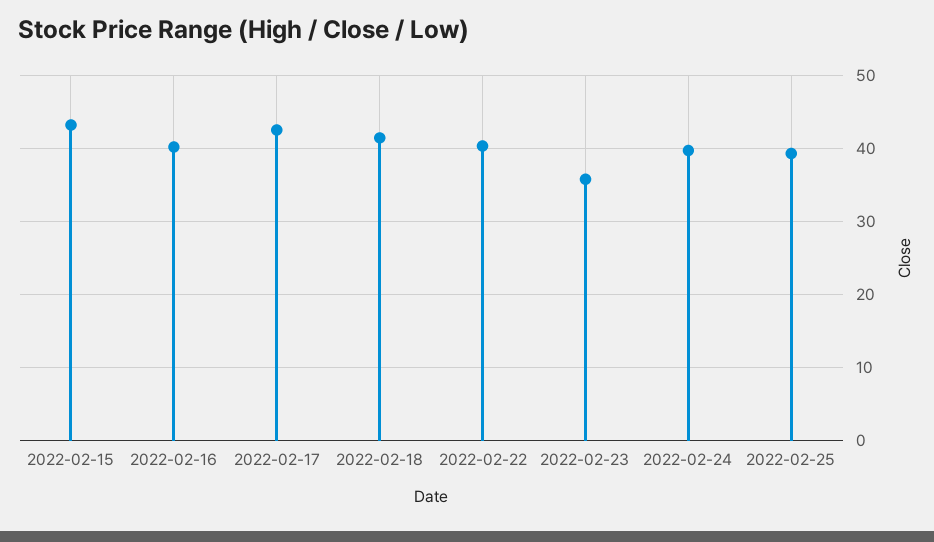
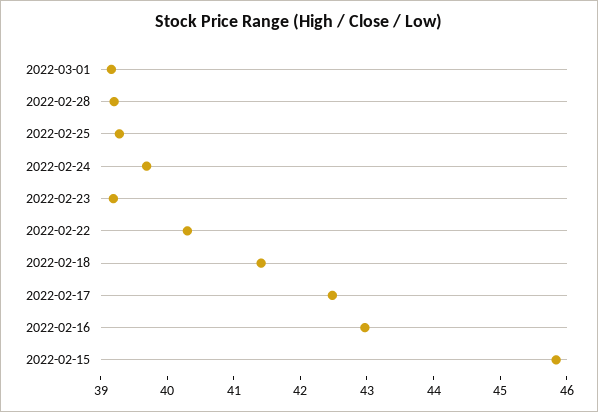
2022-02-15: 43 -> 45.8
2022-02-16: 40 -> 43
2022-02-23: 36 -> 39.2
2022-03-01: none -> 39.2
2022-02-28: none -> 39.2

